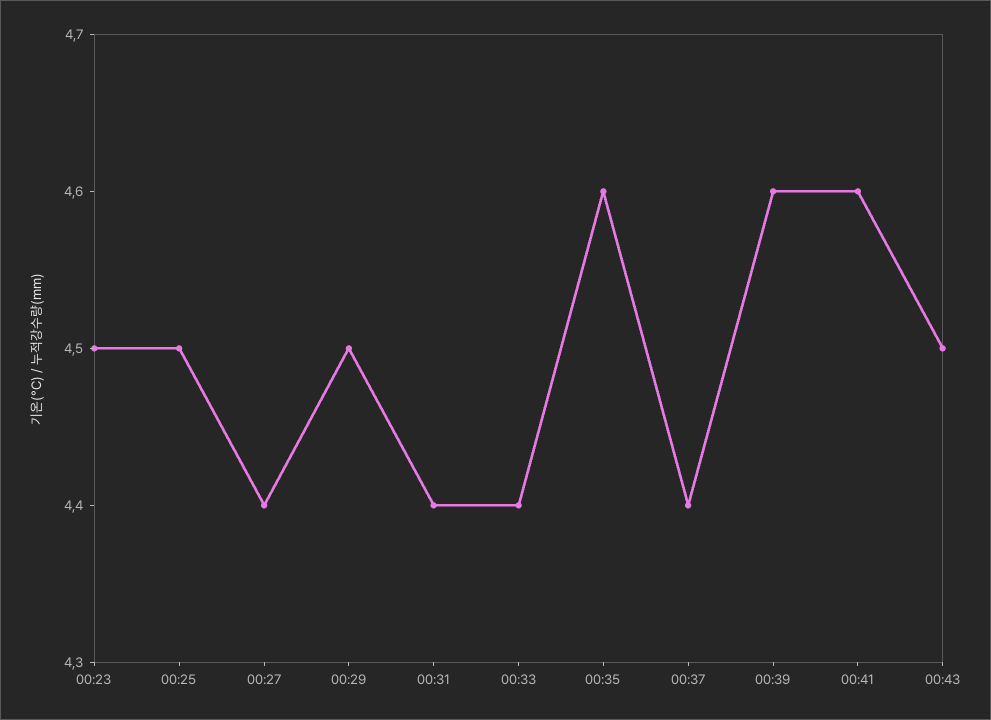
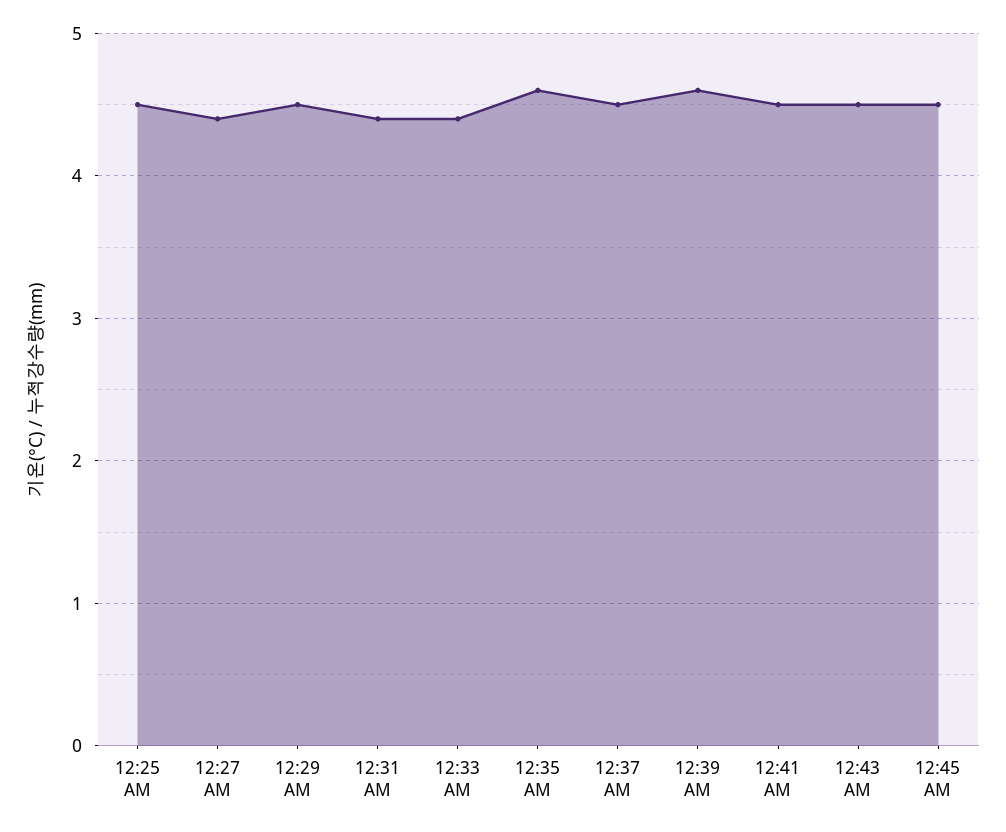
00:23: 4.5 -> none
00:37: 4.4 -> 4.5
00:41: 4.6 -> 4.5
12:45 AM: none -> 4.5

